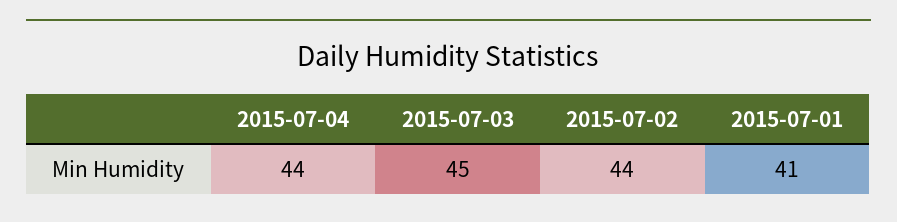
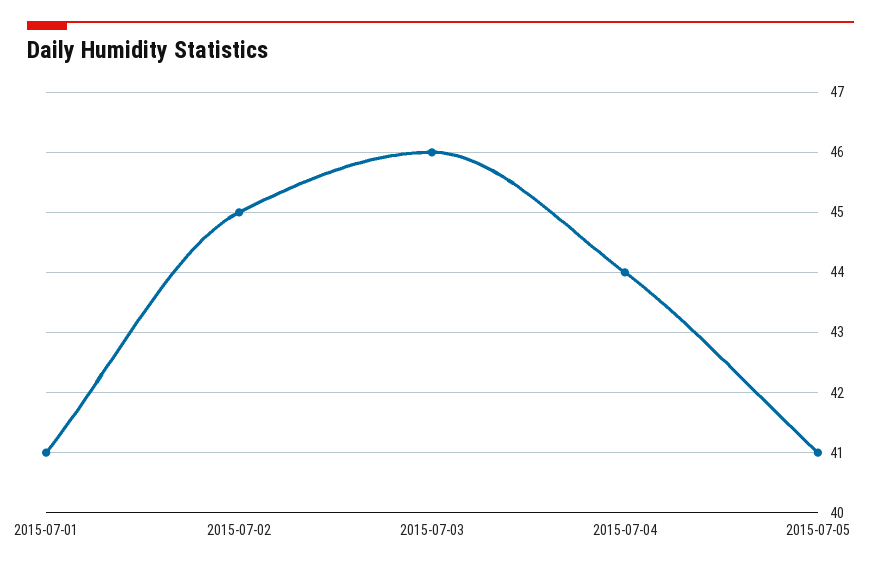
2015-07-03: 45 -> 46
2015-07-02: 44 -> 45
2015-07-05: none -> 41

